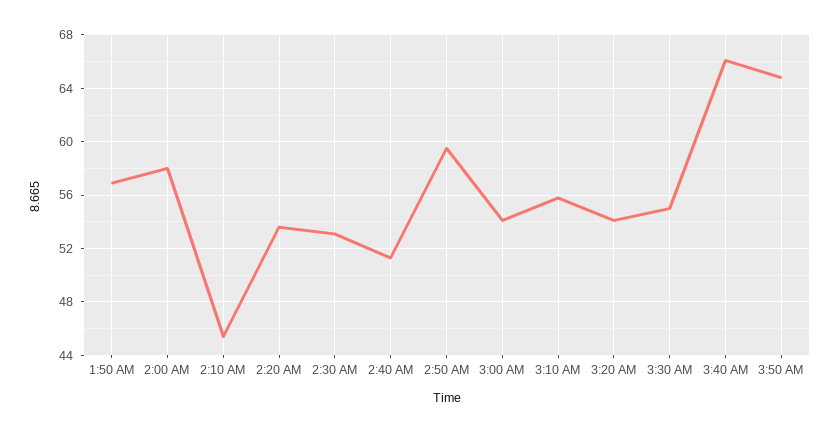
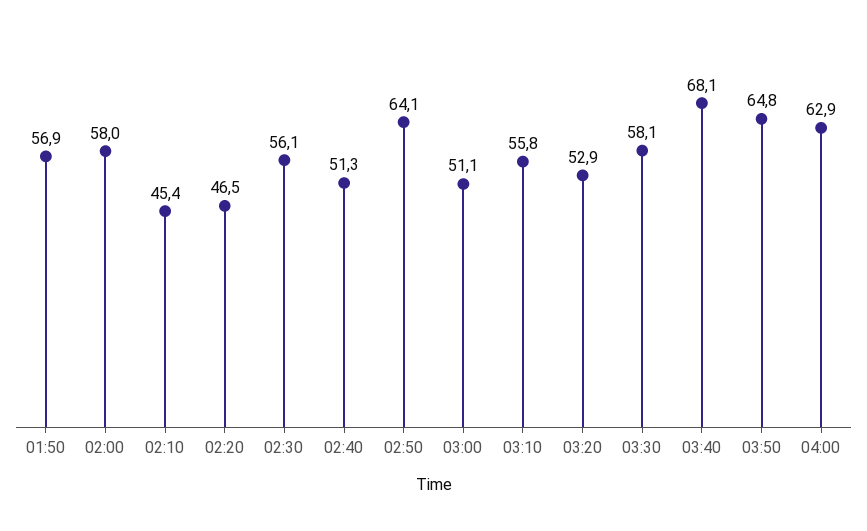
2:20 AM: 53.5 -> 46.5
2:30 AM: 53 -> 56.1
2:50 AM: 59.5 -> 64.1
3:00 AM: 54 -> 51.1
3:20 AM: 54 -> 52.9
3:30 AM: 55 -> 58.1
3:40 AM: 66 -> 68.1
04:00: none -> 62.9

